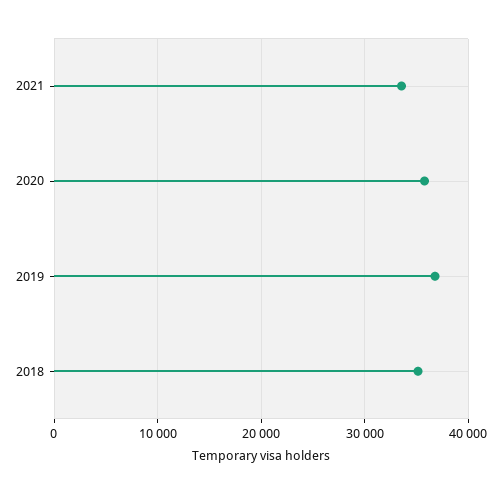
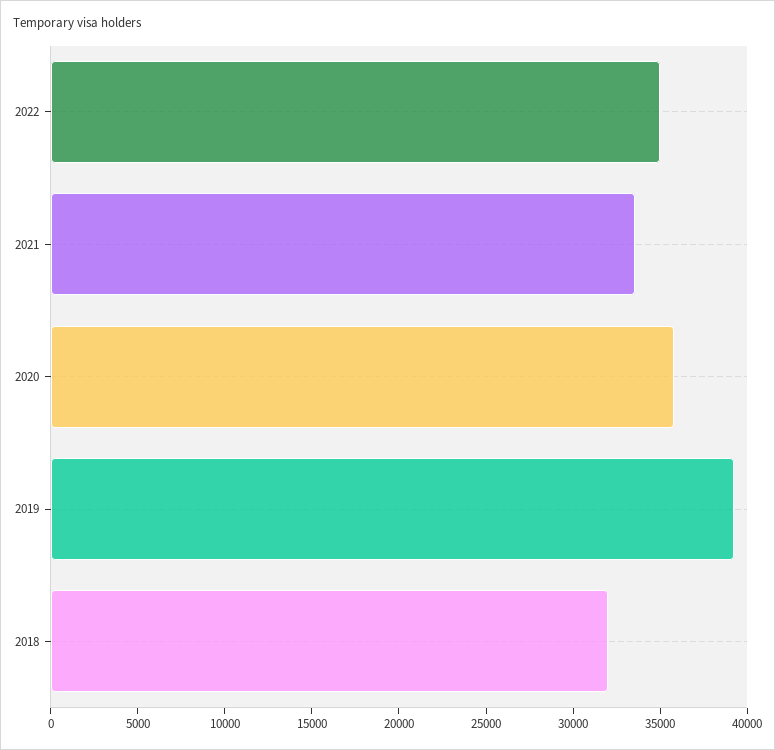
2019: 37000 -> 39000
2018: 35000 -> 32000
2022: none -> 35000

